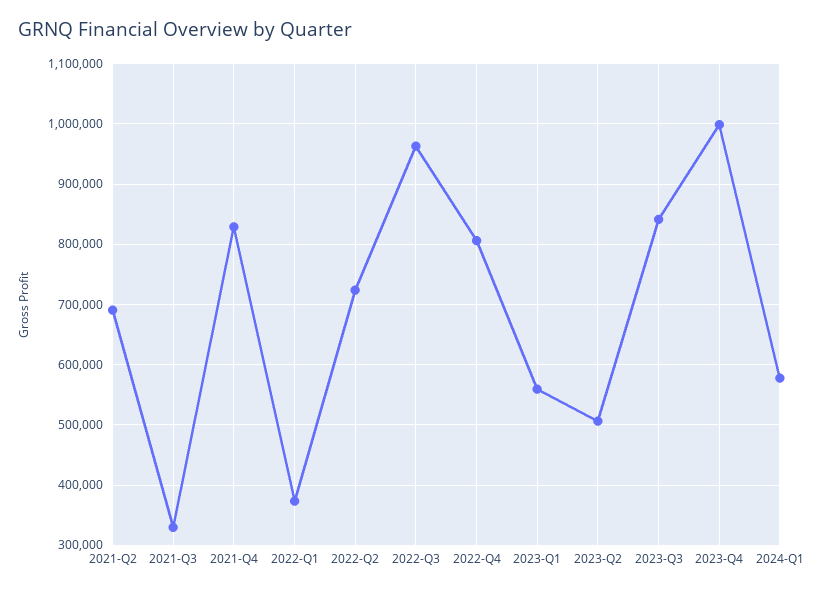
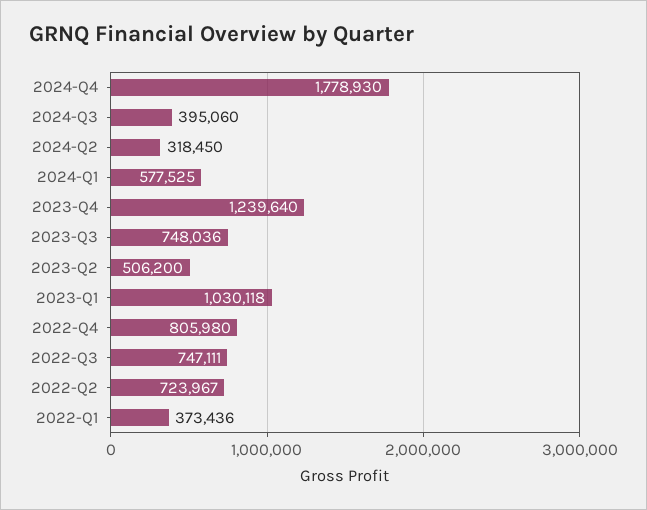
2021-Q2: 690000 -> none
2021-Q3: 330000 -> none
2021-Q4: 830000 -> none
2022-Q3: 960000 -> 747111
2023-Q1: 560000 -> 1030118
2023-Q3: 840000 -> 748036
2023-Q4: 1000000 -> 1239640
2024-Q4: none -> 1778930
2024-Q3: none -> 395060
2024-Q2: none -> 318450

